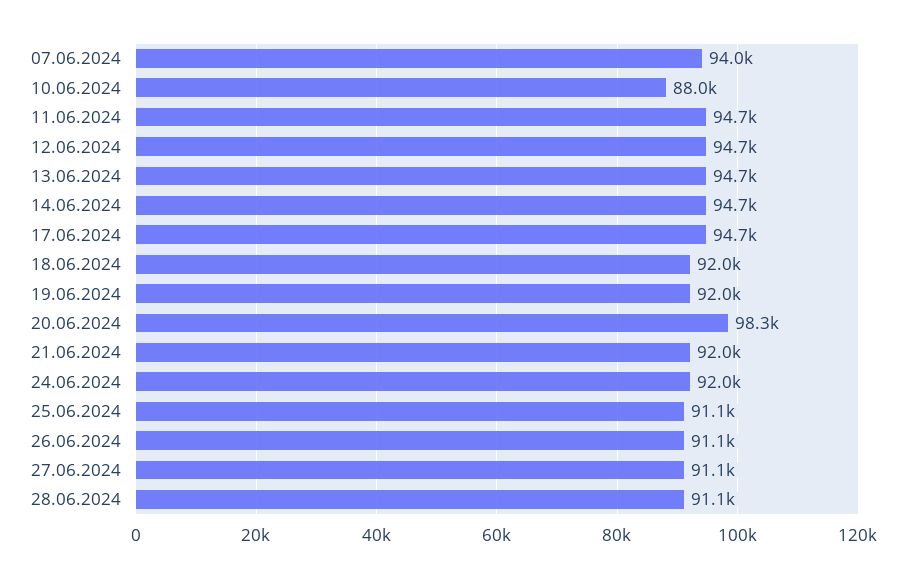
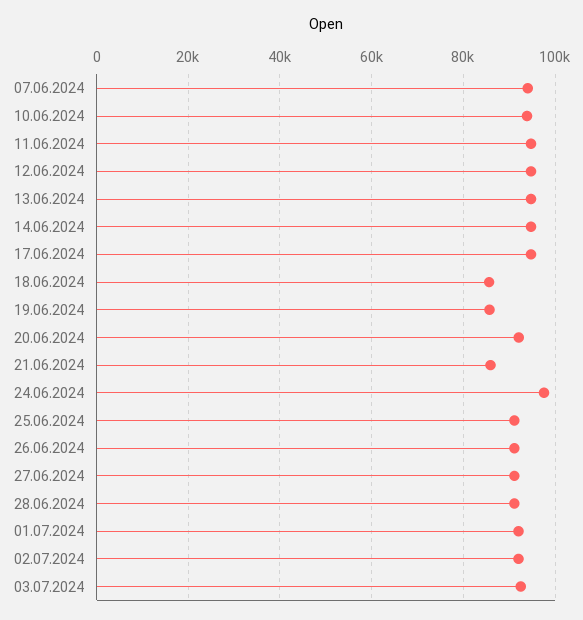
10.06.2024: 88000 -> 94000
18.06.2024: 92000 -> 86000
19.06.2024: 92000 -> 86000
20.06.2024: 98300 -> 92000
21.06.2024: 92000 -> 86000
24.06.2024: 92000 -> 98000
01.07.2024: none -> 92000
02.07.2024: none -> 92000
03.07.2024: none -> 92000

